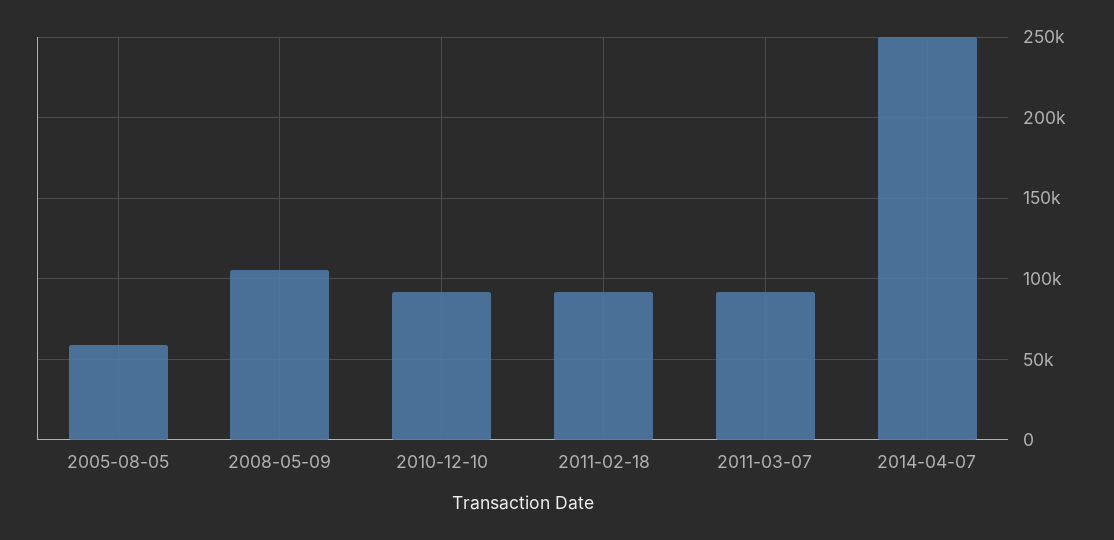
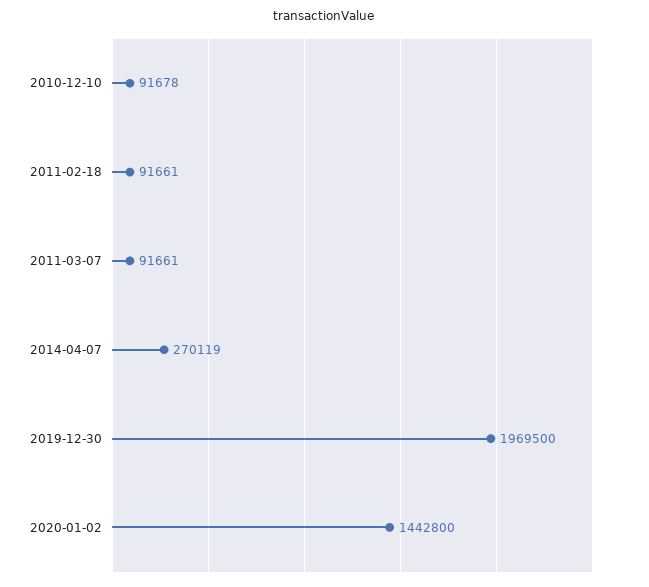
2005-08-05: 60000 -> none
2008-05-09: 105000 -> none
2014-04-07: 250000 -> 270119
2019-12-30: none -> 1969500
2020-01-02: none -> 1442800

